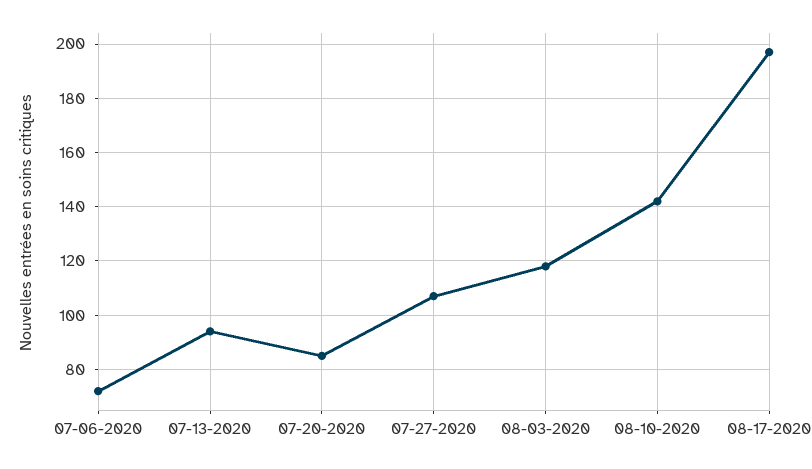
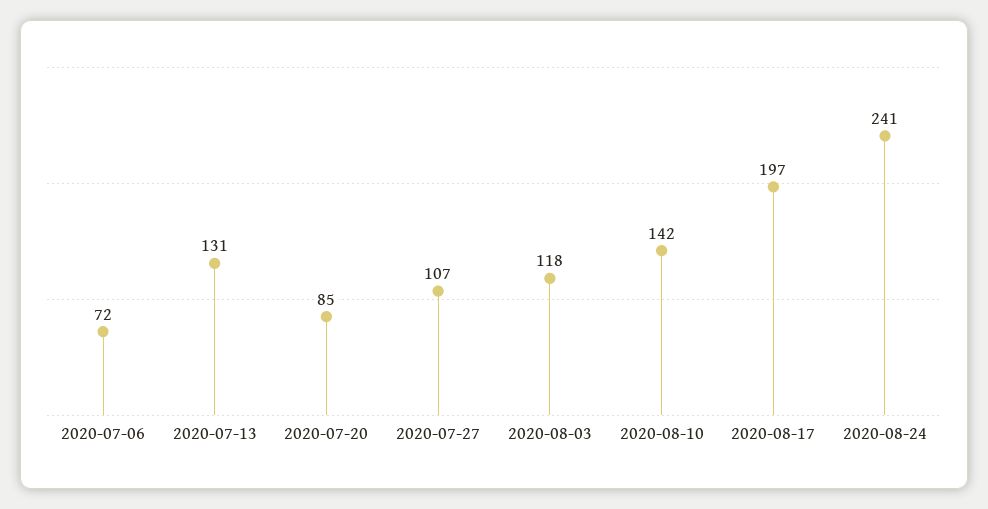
07-13-2020: 95 -> 131
2020-08-24: none -> 241

